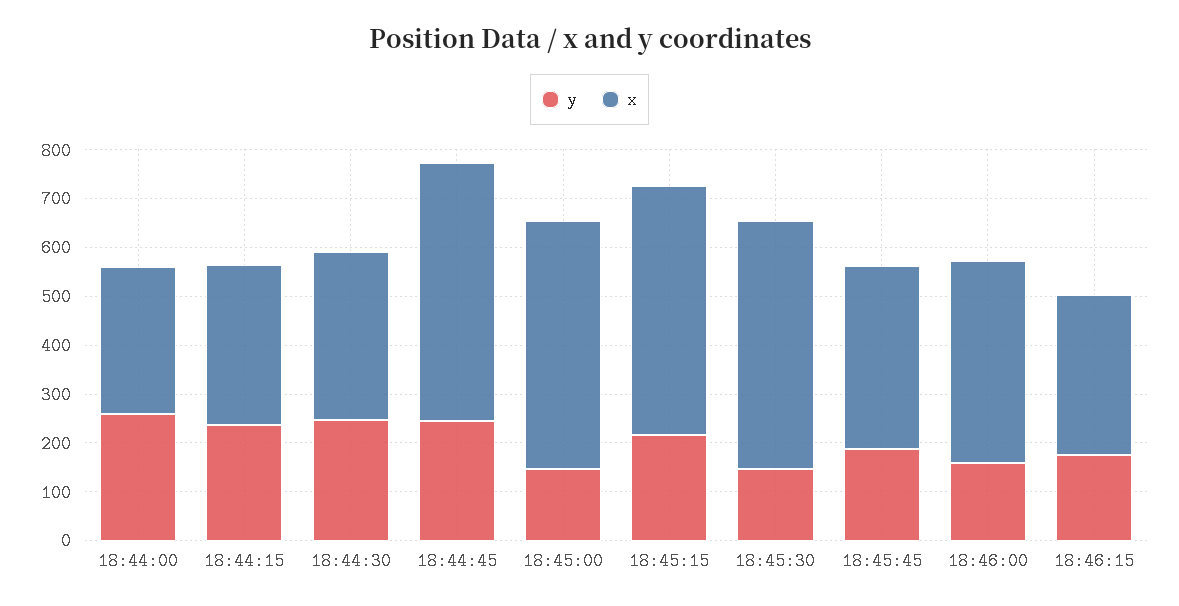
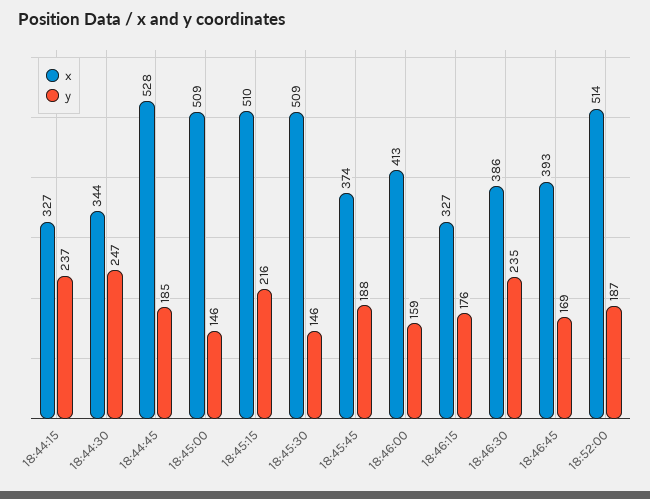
y, 18:44:00: 260 -> none
x, 18:44:00: 300 -> none
y, 18:44:45: 240 -> 185
x, 18:46:30: none -> 386
y, 18:46:30: none -> 235
x, 18:46:45: none -> 393
y, 18:46:45: none -> 169
x, 18:52:00: none -> 514
y, 18:52:00: none -> 187

